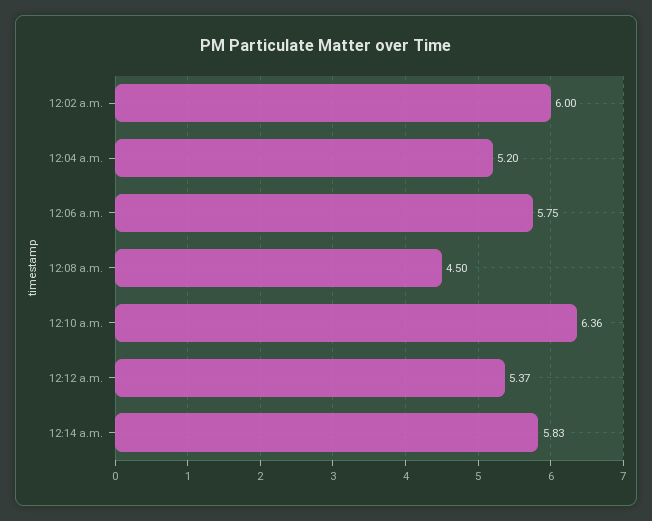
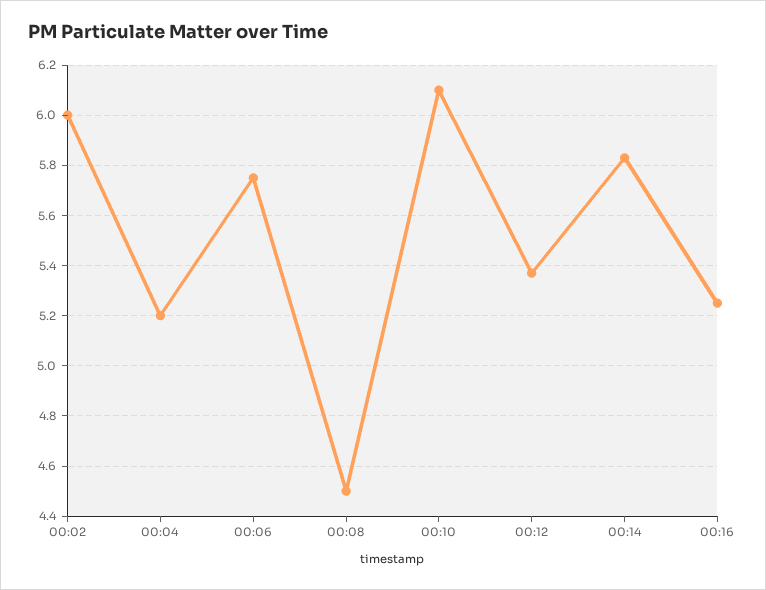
12:10 a.m.: 6.36 -> 6.1
00:16: none -> 5.25

